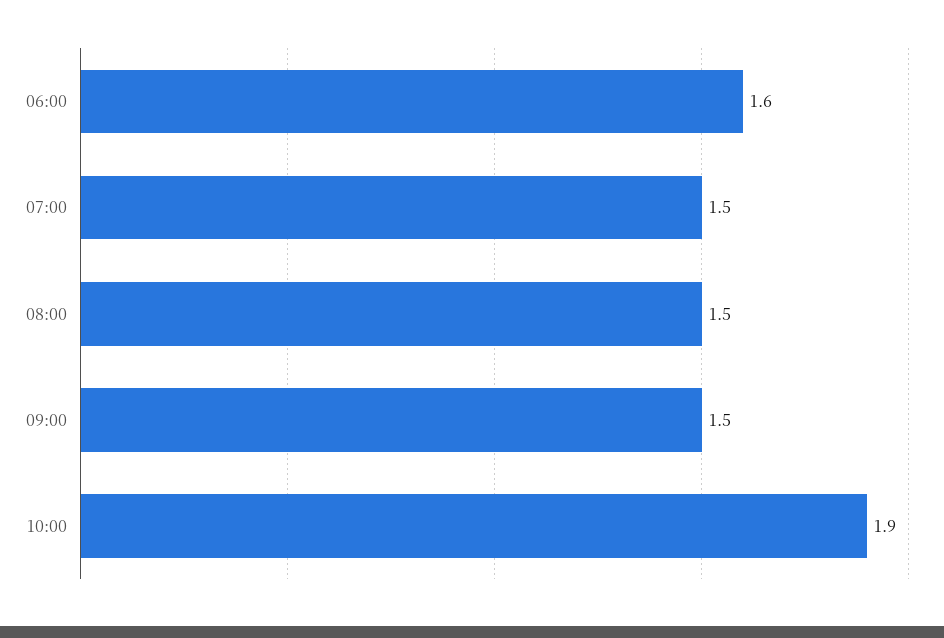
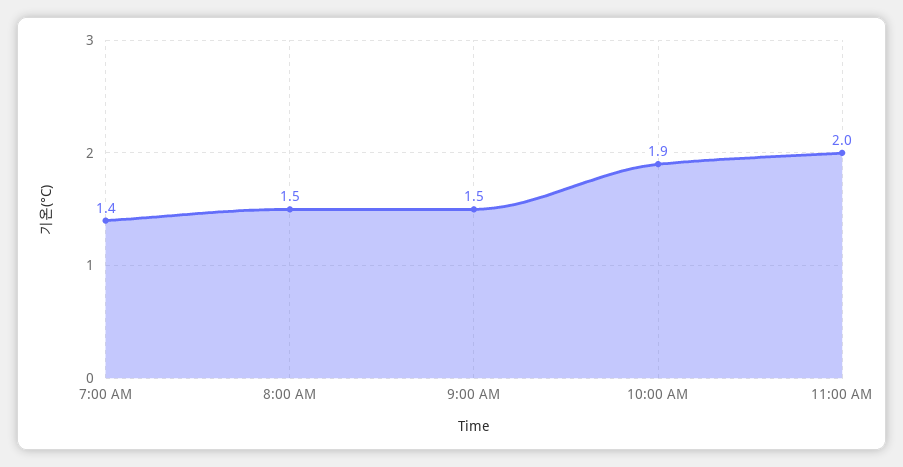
06:00: 1.6 -> none
07:00: 1.5 -> 1.4
11:00 AM: none -> 2

